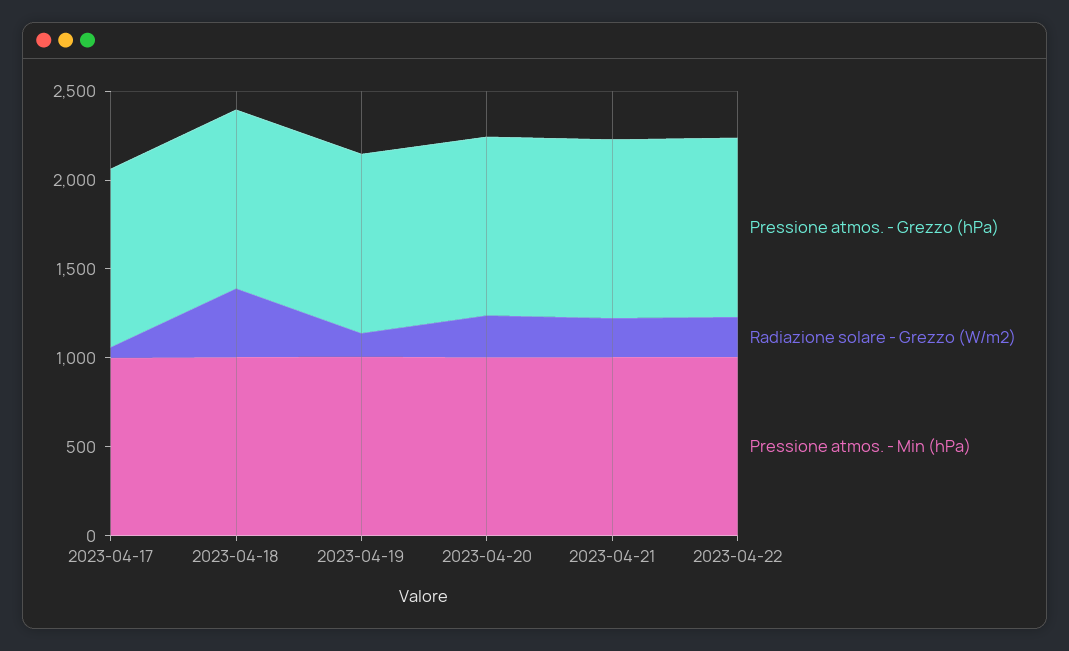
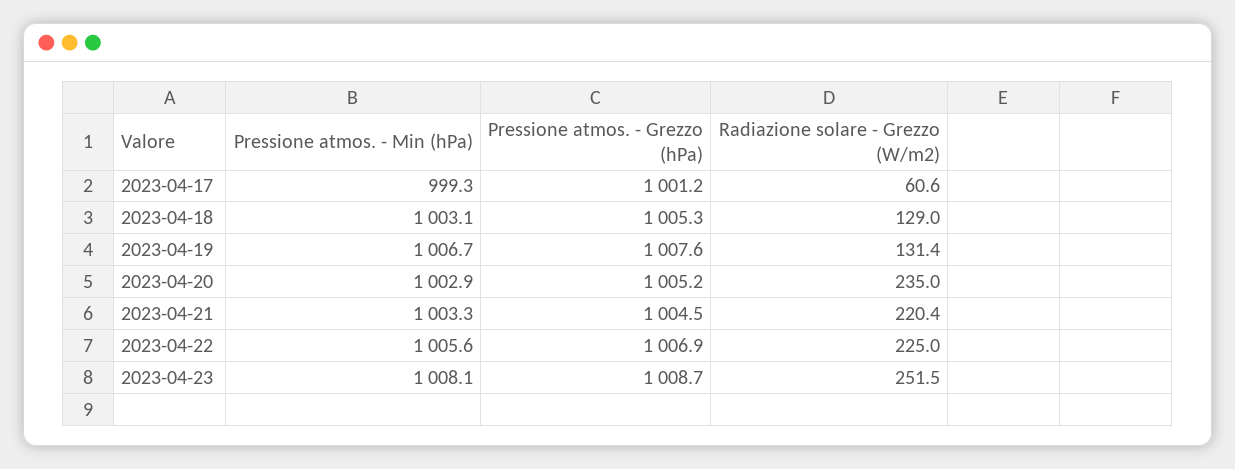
Radiazione solare - Grezzo (W/m2), 2023-04-18: 400 -> 129
Pressione atmos. - Min (hPa), 2023-04-23: none -> 1008.1
Pressione atmos. - Grezzo (hPa), 2023-04-23: none -> 1008.7
Radiazione solare - Grezzo (W/m2), 2023-04-23: none -> 251.5

